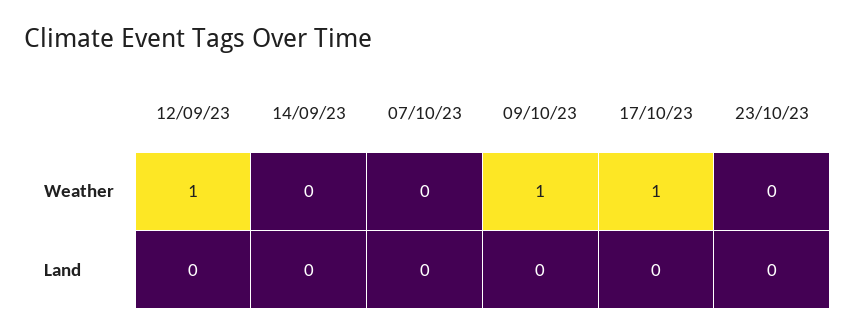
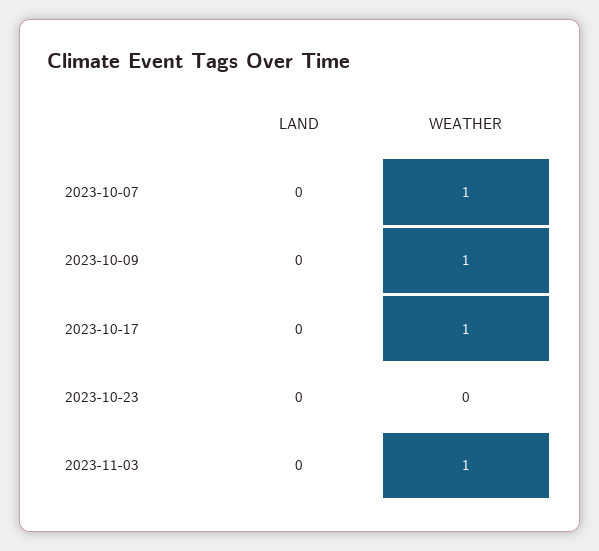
12/09/23, Weather: 1 -> none
14/09/23, Weather: 0 -> none
07/10/23, Weather: 0 -> 1
12/09/23, Land: 0 -> none
14/09/23, Land: 0 -> none
2023-11-03, Land: none -> 0
2023-11-03, Weather: none -> 1

